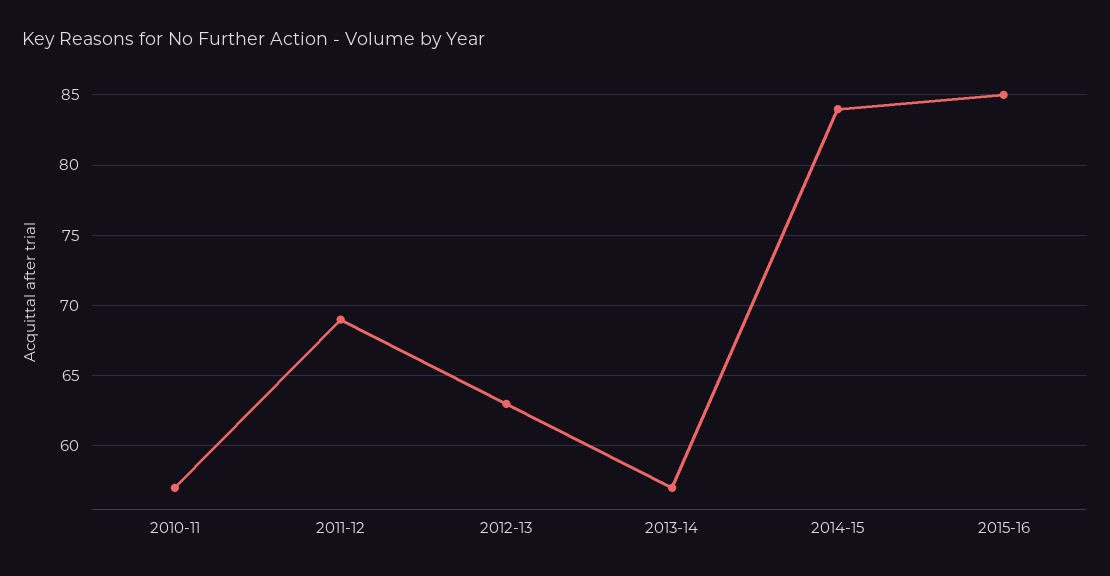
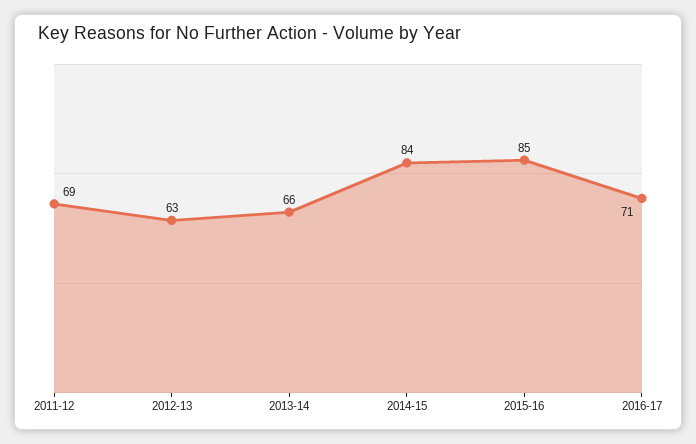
2010-11: 57 -> none
2013-14: 57 -> 66
2016-17: none -> 71

